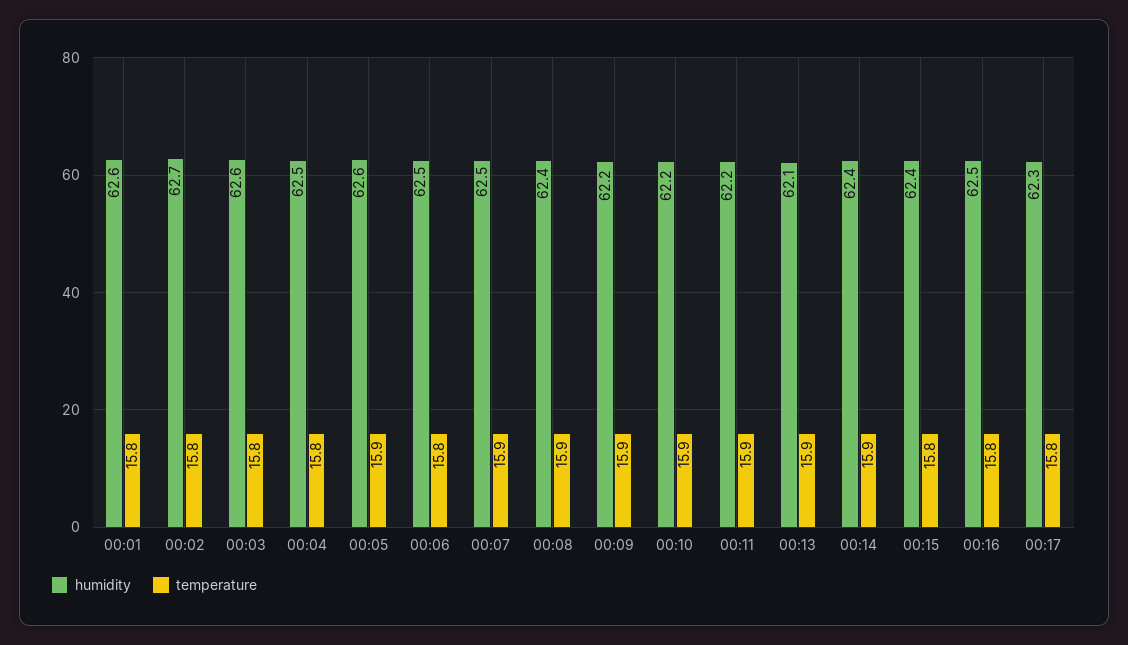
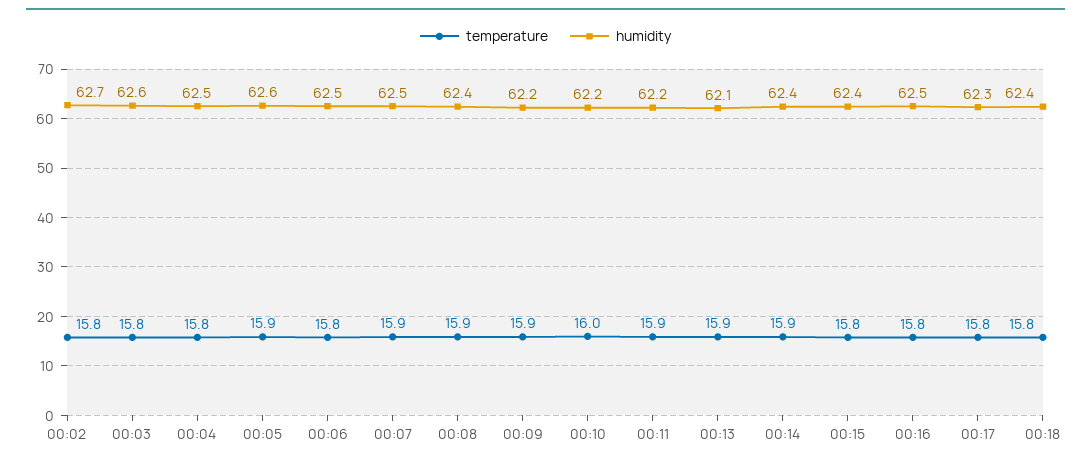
humidity, 00:01: 62.6 -> none
temperature, 00:01: 15.8 -> none
temperature, 00:10: 15.9 -> 16
temperature, 00:18: none -> 15.8
humidity, 00:18: none -> 62.4

